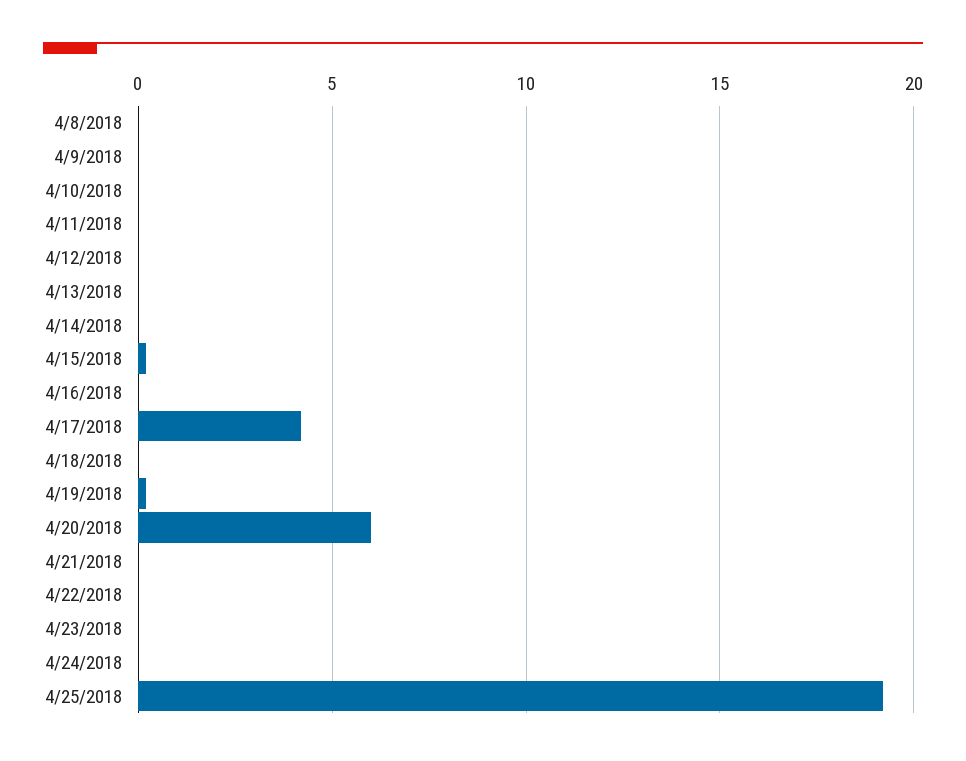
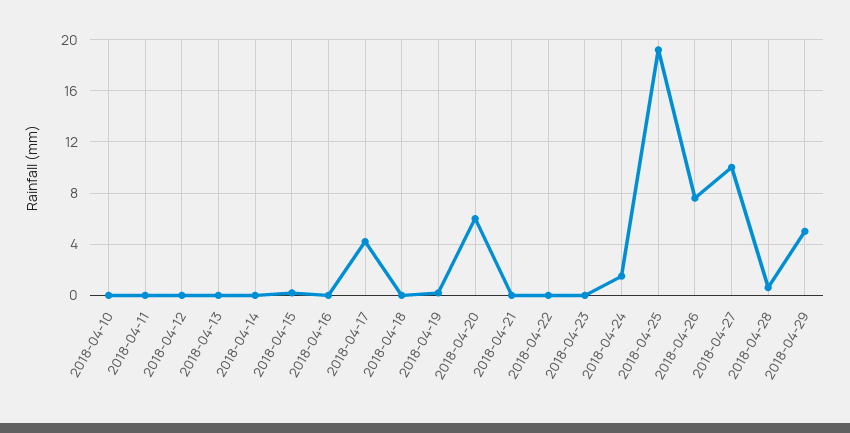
4/8/2018: 0 -> none
4/9/2018: 0 -> none
4/24/2018: 0 -> 1.5
2018-04-26: none -> 7.5
2018-04-27: none -> 10
2018-04-28: none -> 0.5
2018-04-29: none -> 5

